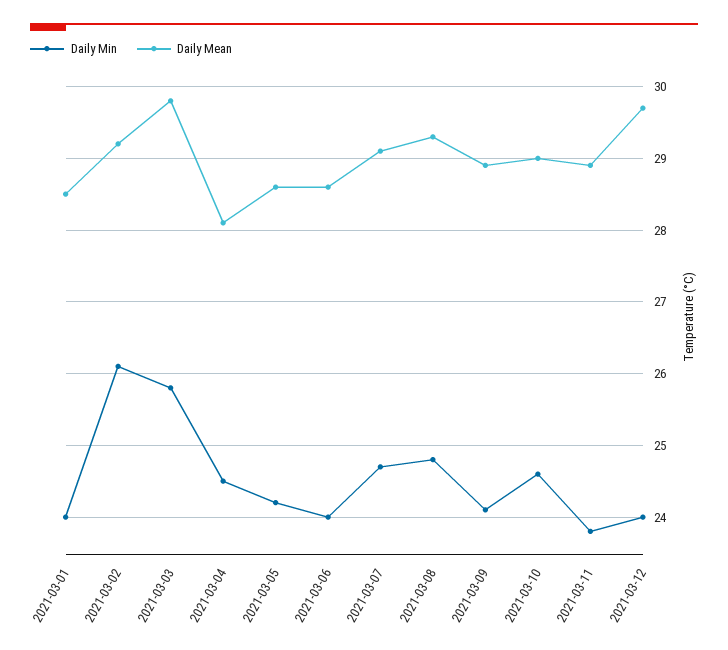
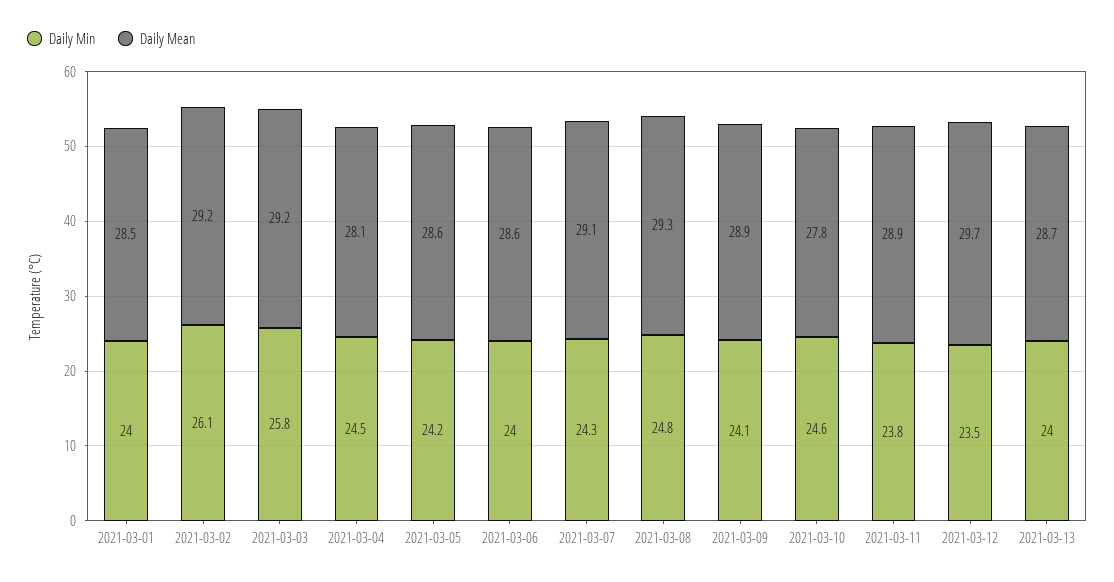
Daily Mean, 2021-03-03: 29.8 -> 29.2
Daily Min, 2021-03-07: 24.7 -> 24.3
Daily Mean, 2021-03-10: 29 -> 27.8
Daily Min, 2021-03-12: 24 -> 23.5
Daily Min, 2021-03-13: none -> 24
Daily Mean, 2021-03-13: none -> 28.7

